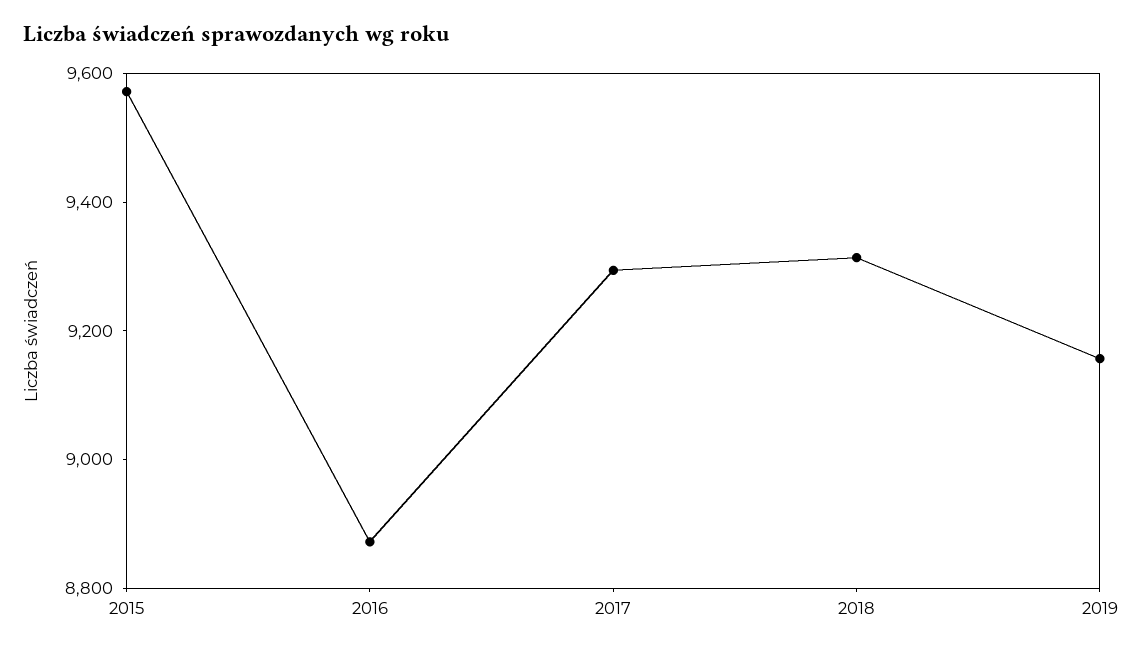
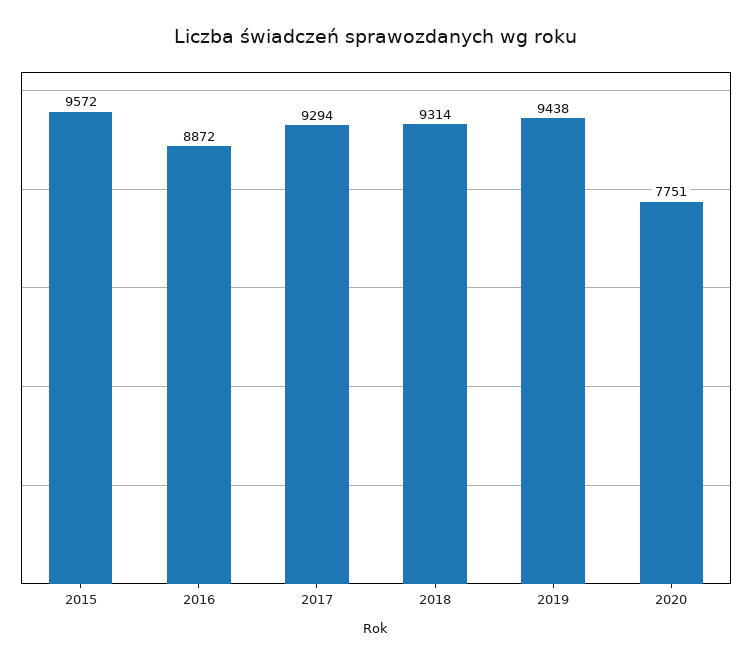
2019: 9150 -> 9438
2020: none -> 7751

